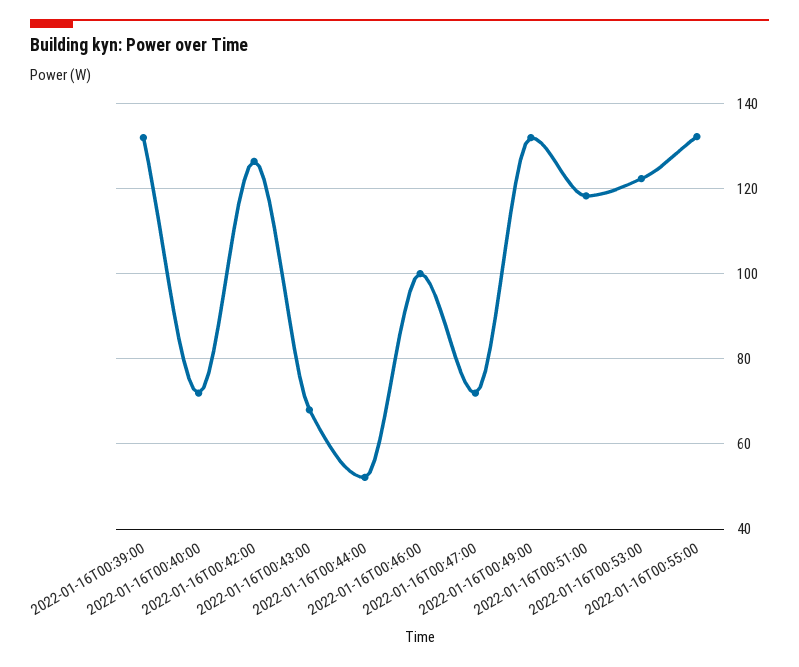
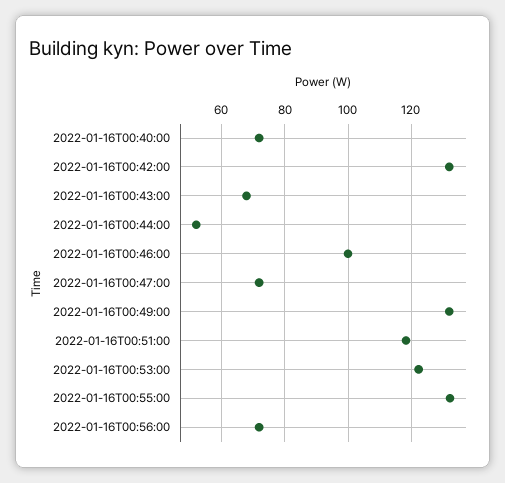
2022-01-16T00:39:00: 132 -> none
2022-01-16T00:42:00: 126 -> 132
2022-01-16T00:56:00: none -> 72

